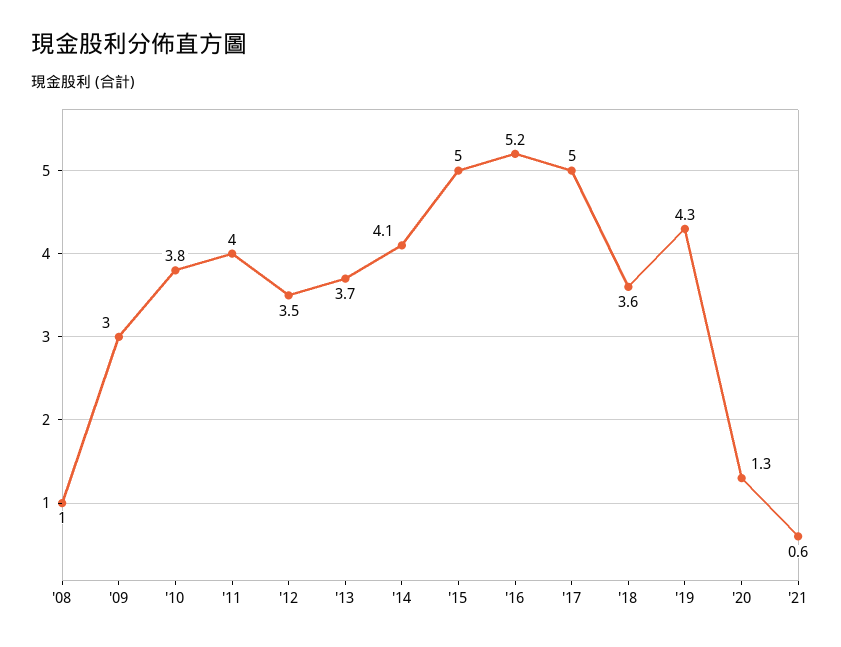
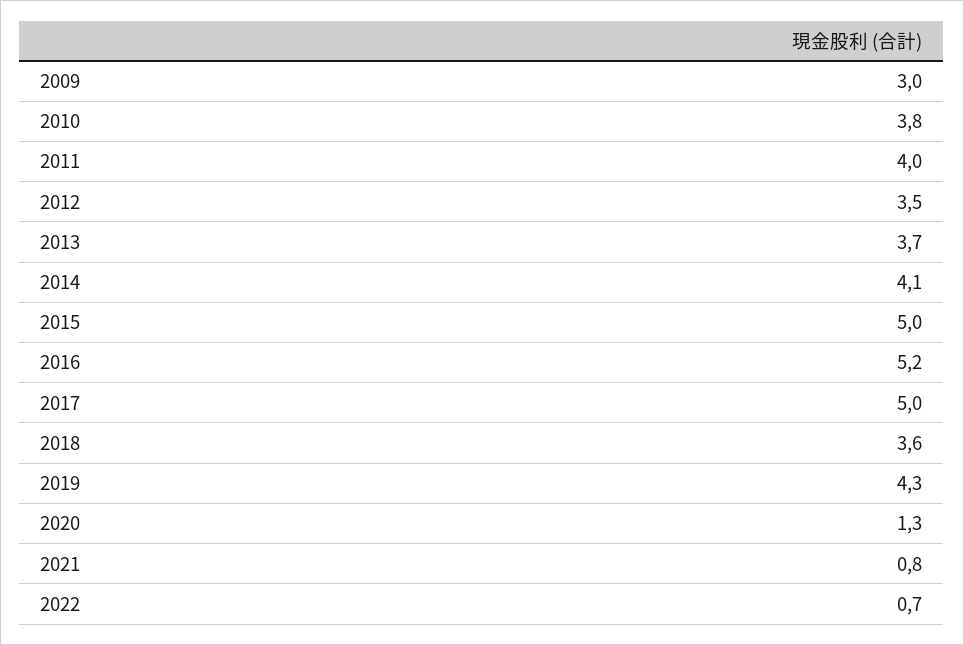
'08: 1 -> none
'21: 0.6 -> 0.8
2022: none -> 0.7

